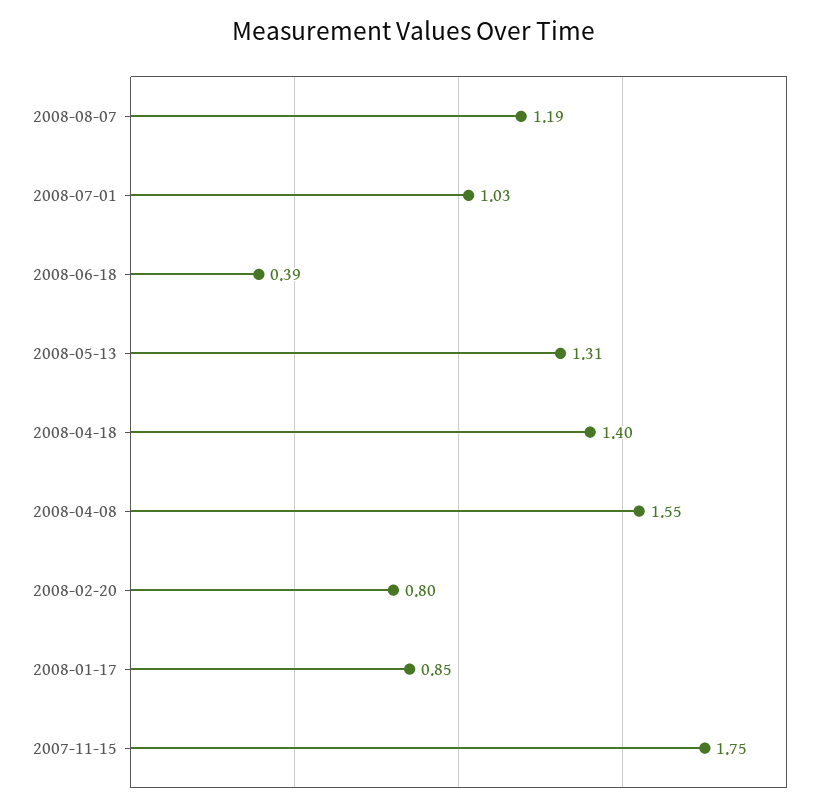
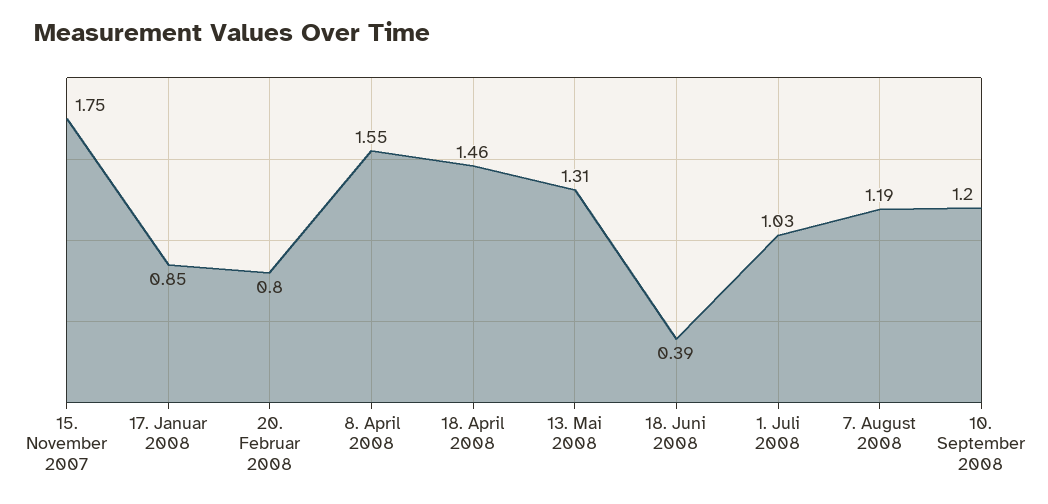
2008-04-18: 1.4 -> 1.46
10. September 2008: none -> 1.2

